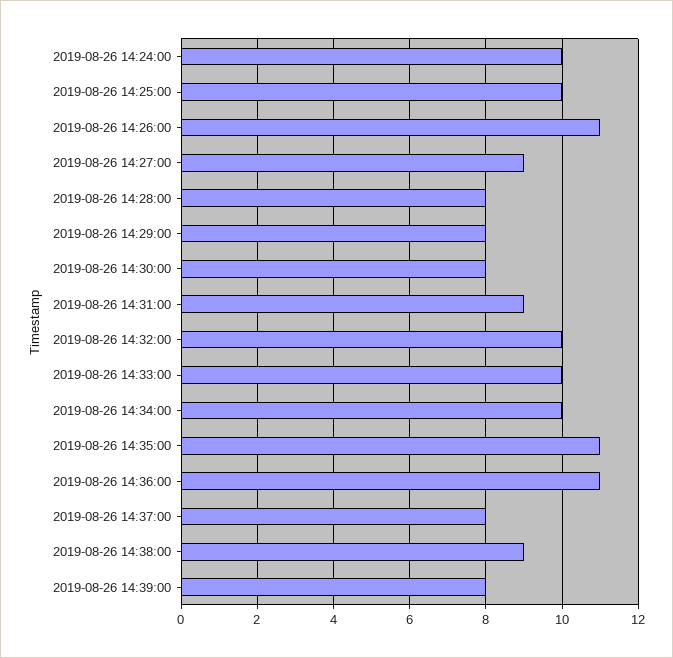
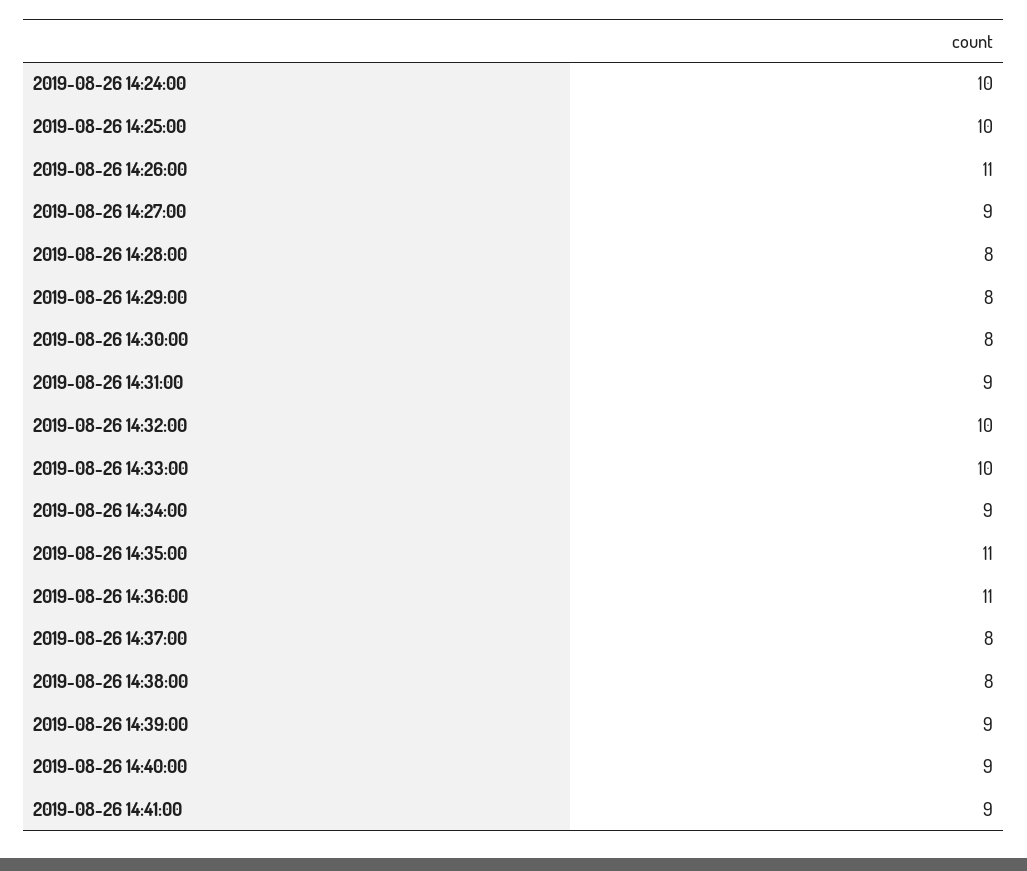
2019-08-26 14:34:00: 10 -> 9
2019-08-26 14:38:00: 9 -> 8
2019-08-26 14:39:00: 8 -> 9
2019-08-26 14:40:00: none -> 9
2019-08-26 14:41:00: none -> 9

